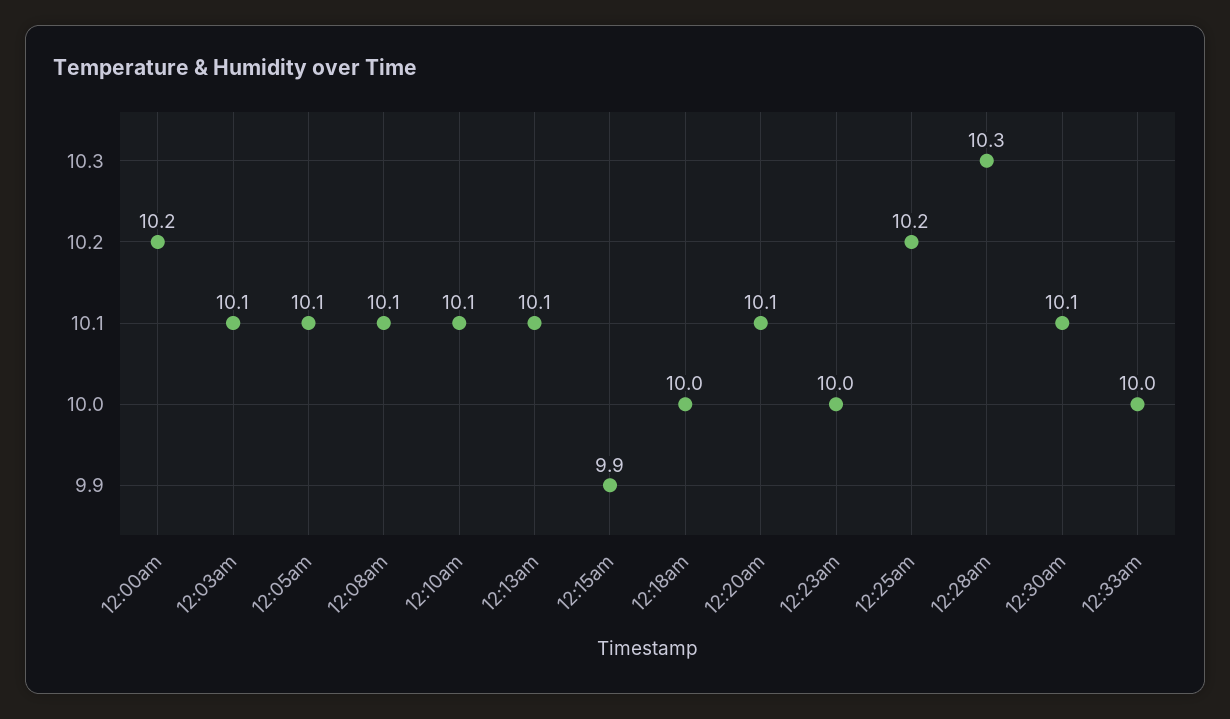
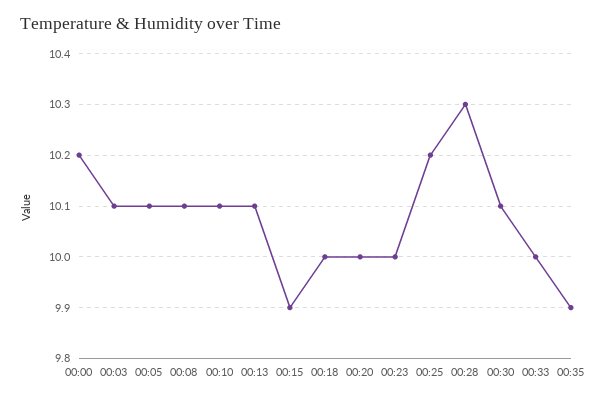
12:20am: 10.1 -> 10
00:35: none -> 9.9

